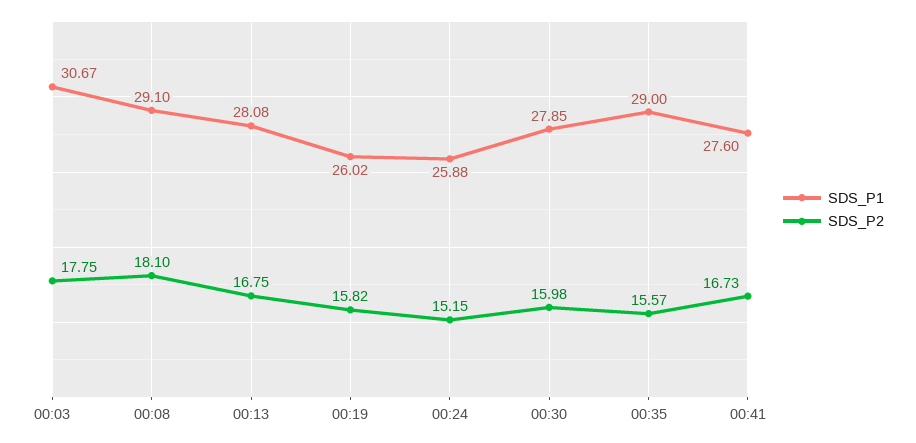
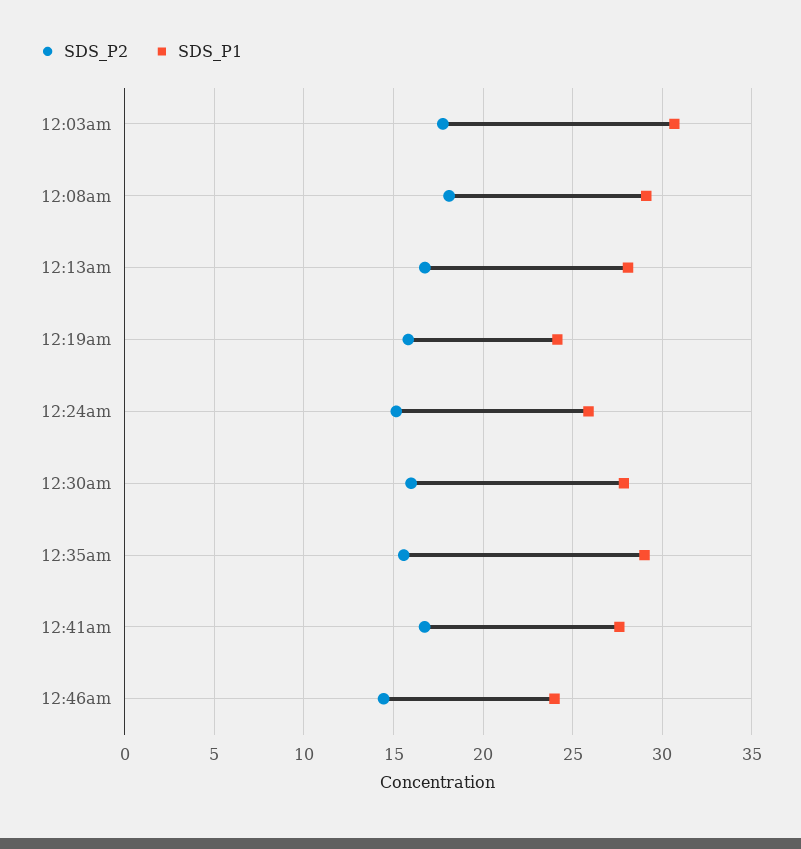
SDS_P1, 00:19: 26.02 -> 24
SDS_P2, 12:46am: none -> 14.5
SDS_P1, 12:46am: none -> 24

